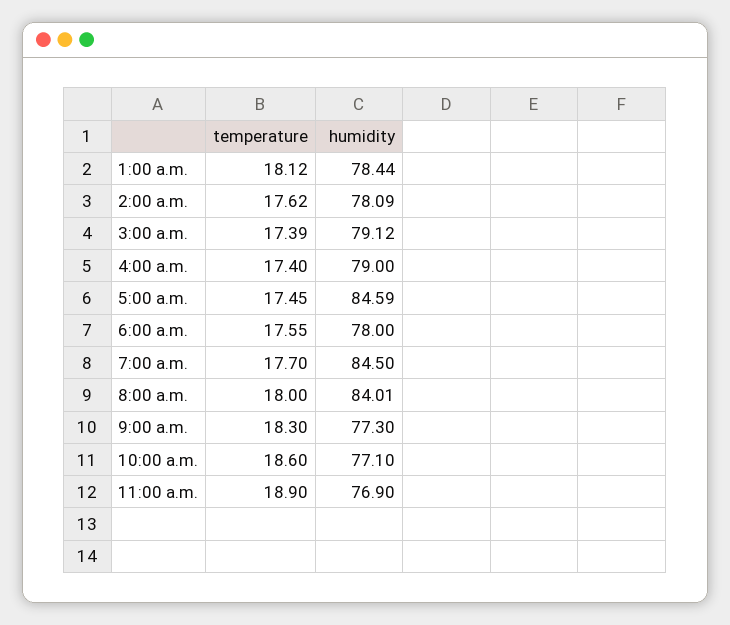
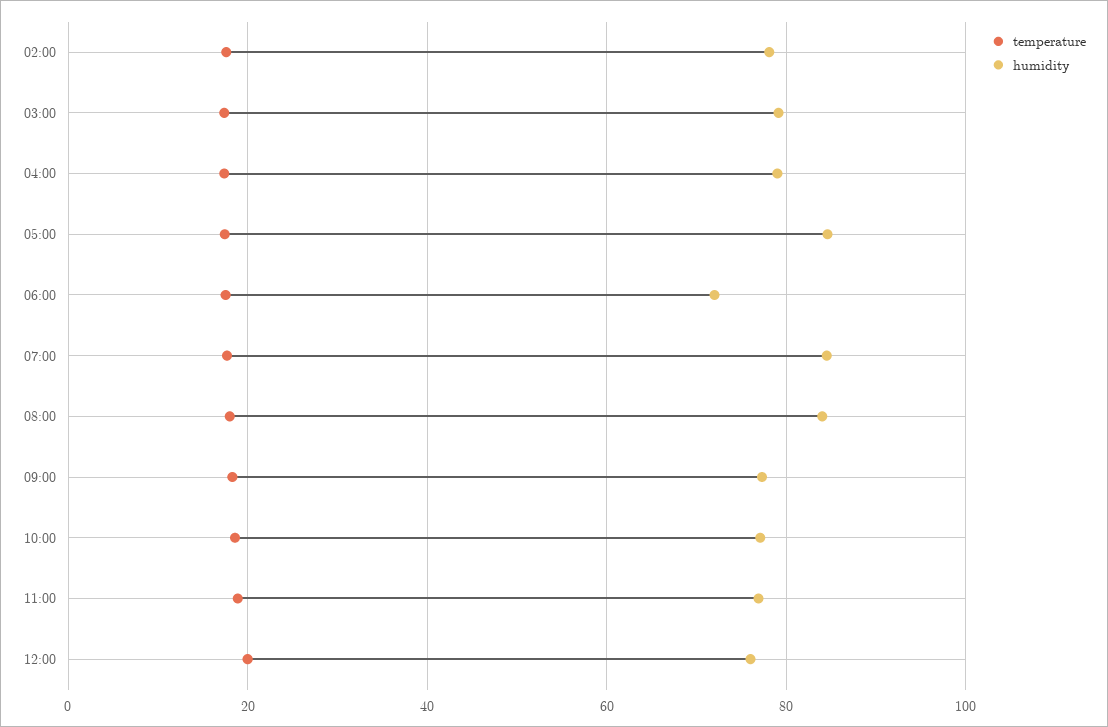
temperature, 1:00 a.m.: 18.12 -> none
humidity, 1:00 a.m.: 78.44 -> none
humidity, 6:00 a.m.: 78 -> 72
temperature, 12:00: none -> 20
humidity, 12:00: none -> 76

